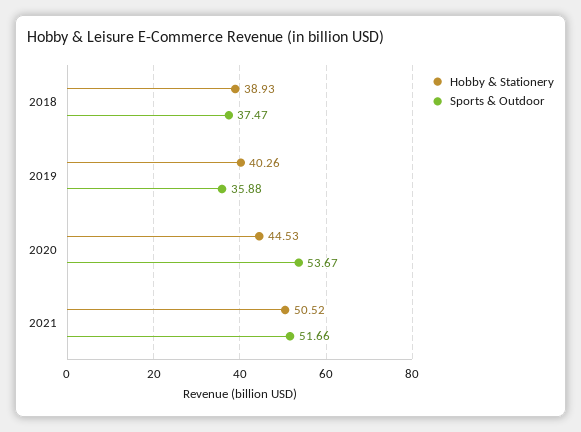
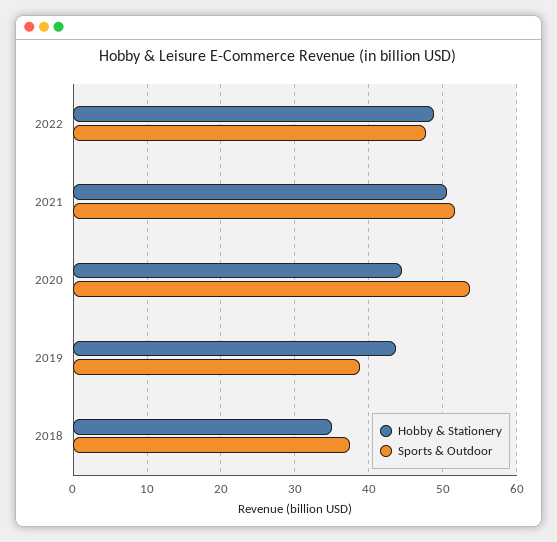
Hobby & Stationery, 2018: 38.93 -> 35
Hobby & Stationery, 2019: 40.26 -> 44
Sports & Outdoor, 2019: 35.88 -> 39
Hobby & Stationery, 2022: none -> 49
Sports & Outdoor, 2022: none -> 48

